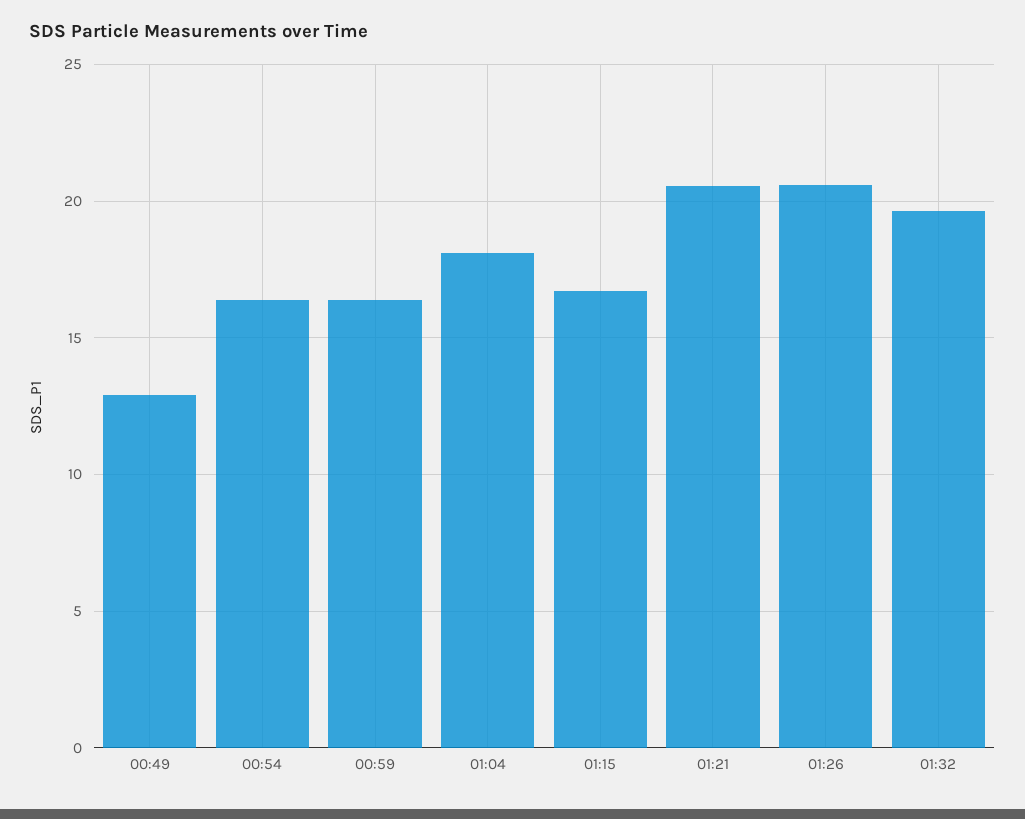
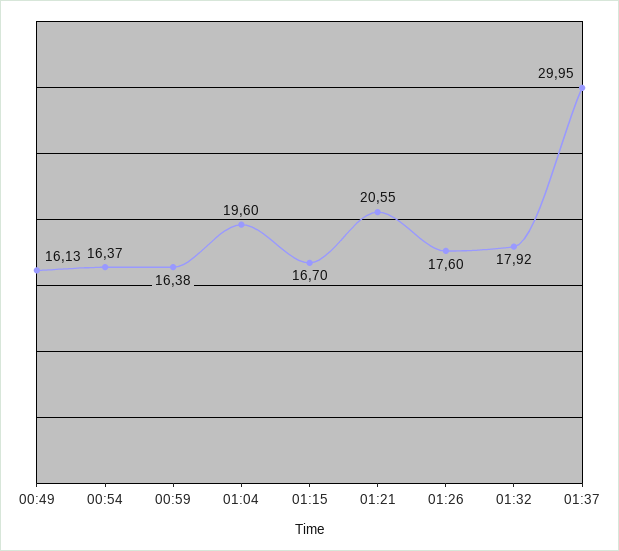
00:49: 13 -> 16.13
01:04: 18 -> 19.6
01:26: 20.5 -> 17.6
01:32: 19.5 -> 17.92
01:37: none -> 29.95

